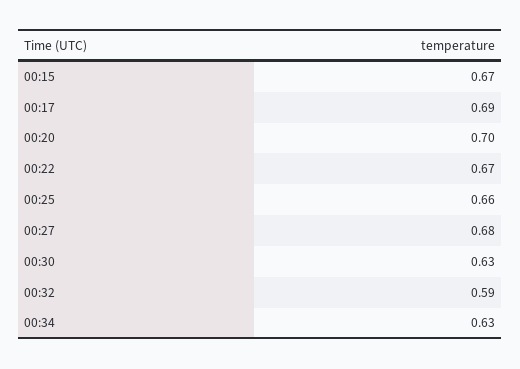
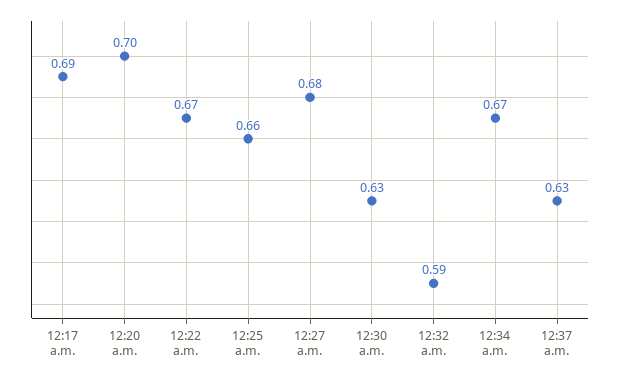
00:15: 0.67 -> none
00:34: 0.63 -> 0.67
12:37 a.m.: none -> 0.63

